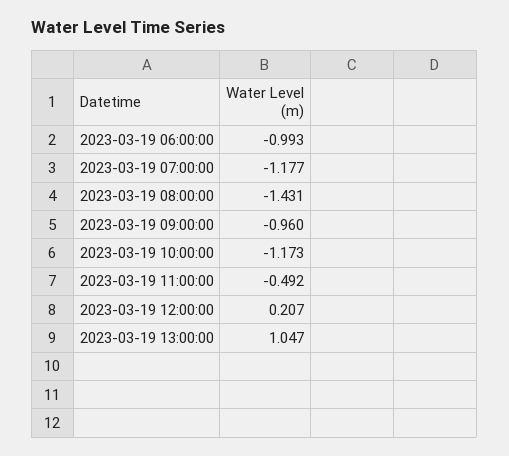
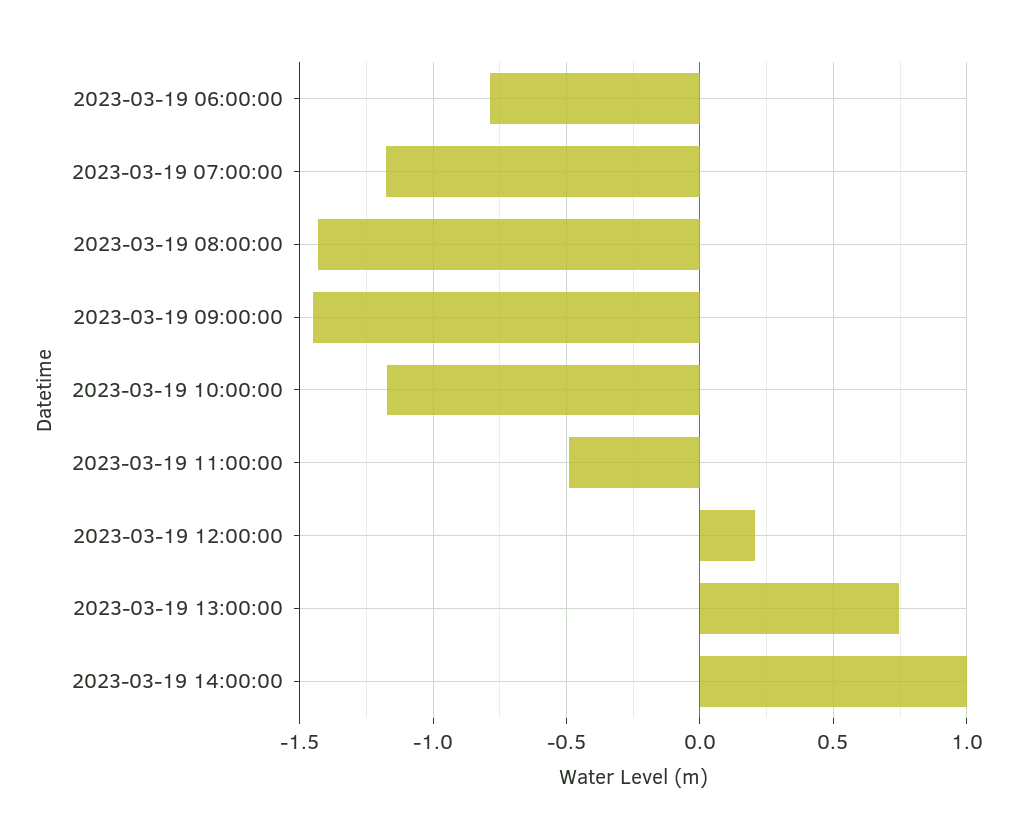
2023-03-19 06:00:00: -0.993 -> -0.8
2023-03-19 09:00:00: -0.96 -> -1.45
2023-03-19 13:00:00: 1.047 -> 0.75
2023-03-19 14:00:00: none -> 1

